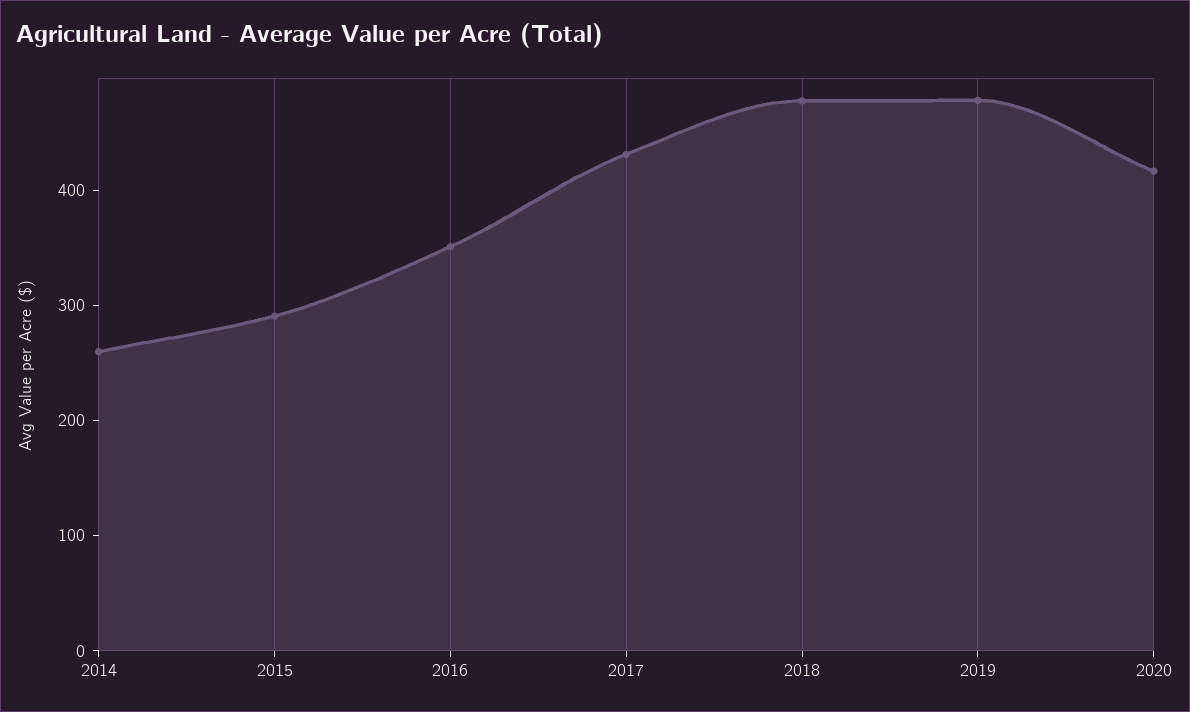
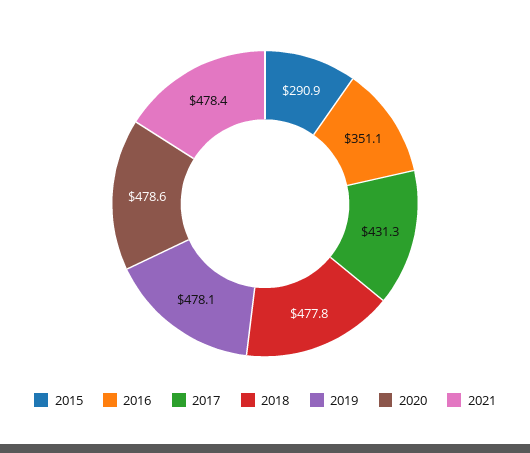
2014: 260 -> none
2020: 420 -> 478.6
2021: none -> 478.4

